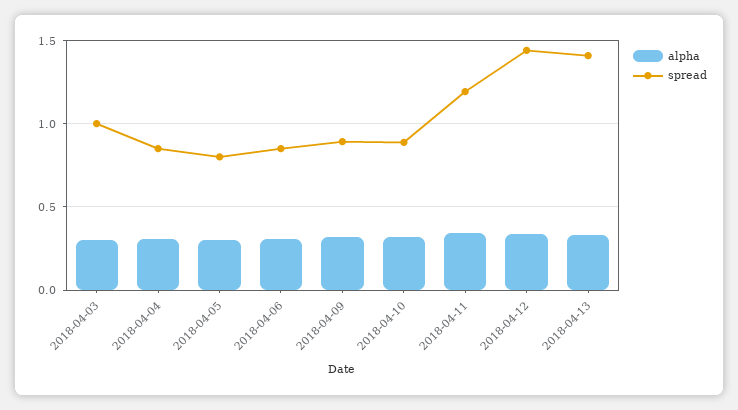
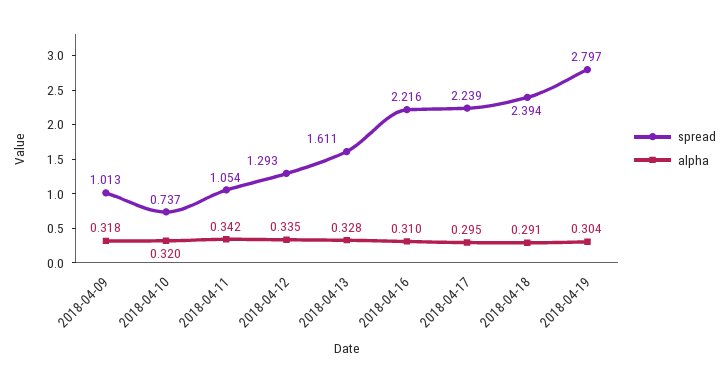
alpha, 2018-04-03: 0.3 -> none
spread, 2018-04-03: 1 -> none
alpha, 2018-04-04: 0.3 -> none
spread, 2018-04-04: 0.85 -> none
alpha, 2018-04-05: 0.3 -> none
spread, 2018-04-05: 0.8 -> none
alpha, 2018-04-06: 0.3 -> none
spread, 2018-04-06: 0.85 -> none
spread, 2018-04-09: 0.9 -> 1.013
spread, 2018-04-10: 0.9 -> 0.737
spread, 2018-04-11: 1.2 -> 1.054
spread, 2018-04-12: 1.45 -> 1.293
spread, 2018-04-13: 1.4 -> 1.611
spread, 2018-04-16: none -> 2.216
alpha, 2018-04-16: none -> 0.31
spread, 2018-04-17: none -> 2.239
alpha, 2018-04-17: none -> 0.295
spread, 2018-04-18: none -> 2.394
alpha, 2018-04-18: none -> 0.291
spread, 2018-04-19: none -> 2.797
alpha, 2018-04-19: none -> 0.304

